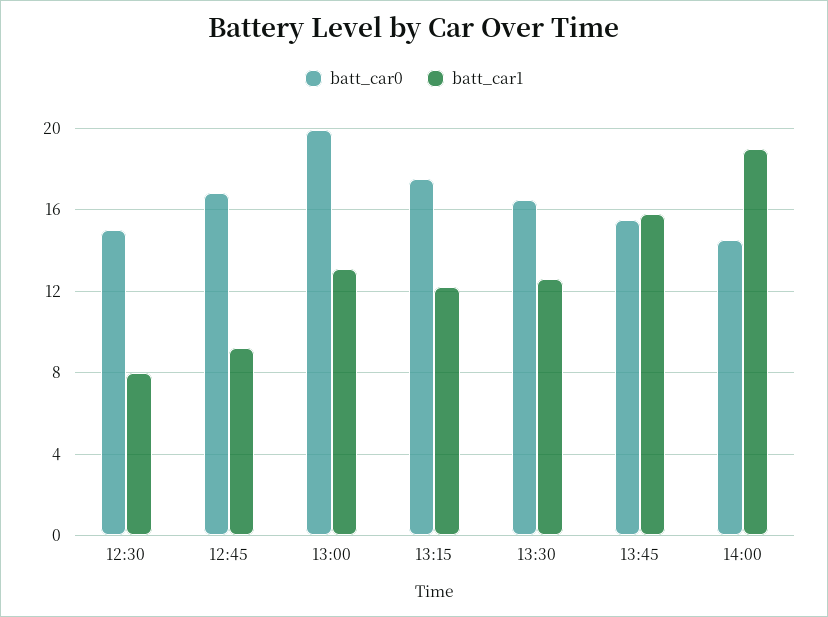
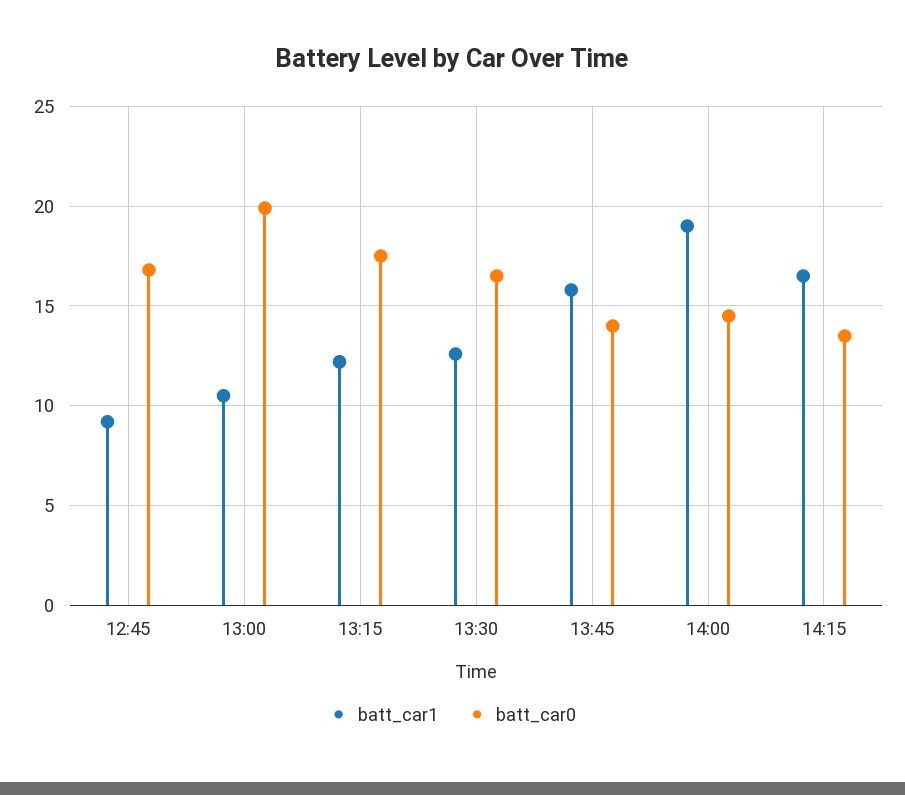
batt_car0, 12:30: 15 -> none
batt_car1, 12:30: 8 -> none
batt_car1, 13:00: 13 -> 10.5
batt_car0, 13:45: 15.5 -> 14
batt_car1, 14:15: none -> 16.5
batt_car0, 14:15: none -> 13.5

